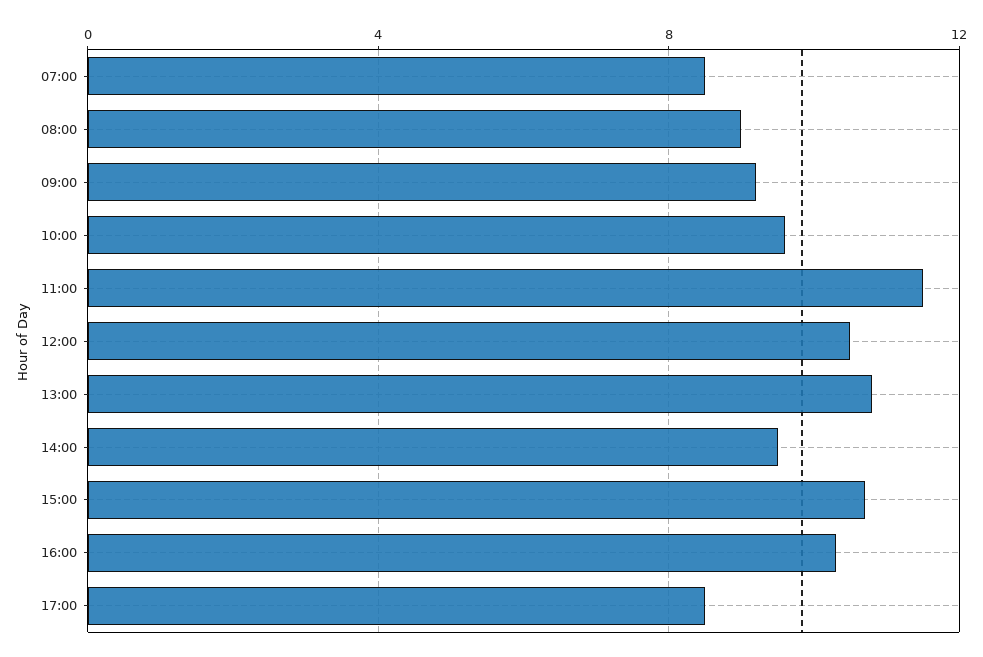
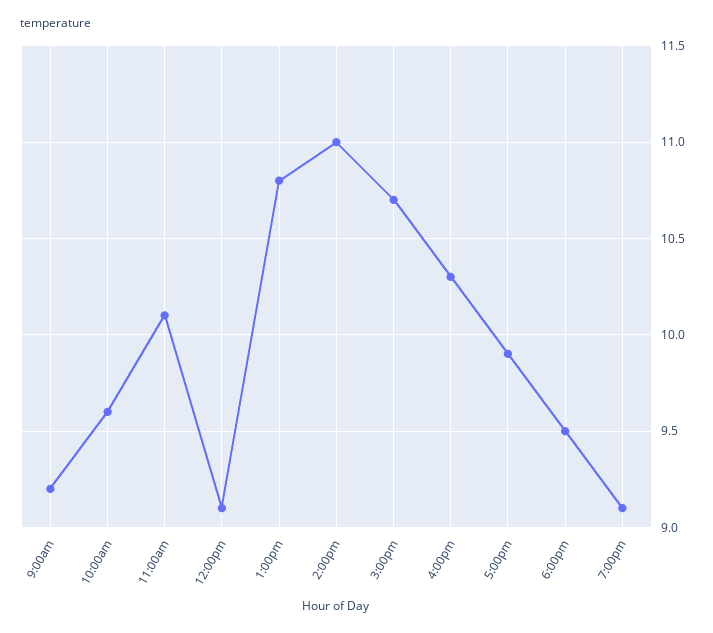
07:00: 8.5 -> none
08:00: 9 -> none
11:00: 11.5 -> 10.1
12:00: 10.5 -> 9.1
14:00: 9.5 -> 11
17:00: 8.5 -> 9.9
6:00pm: none -> 9.5
7:00pm: none -> 9.1

